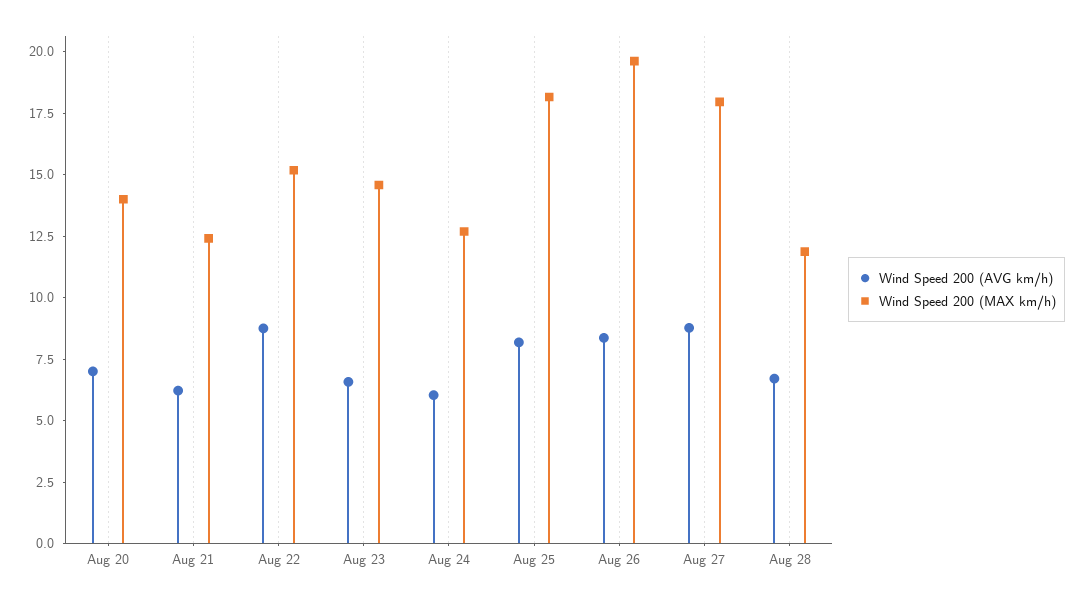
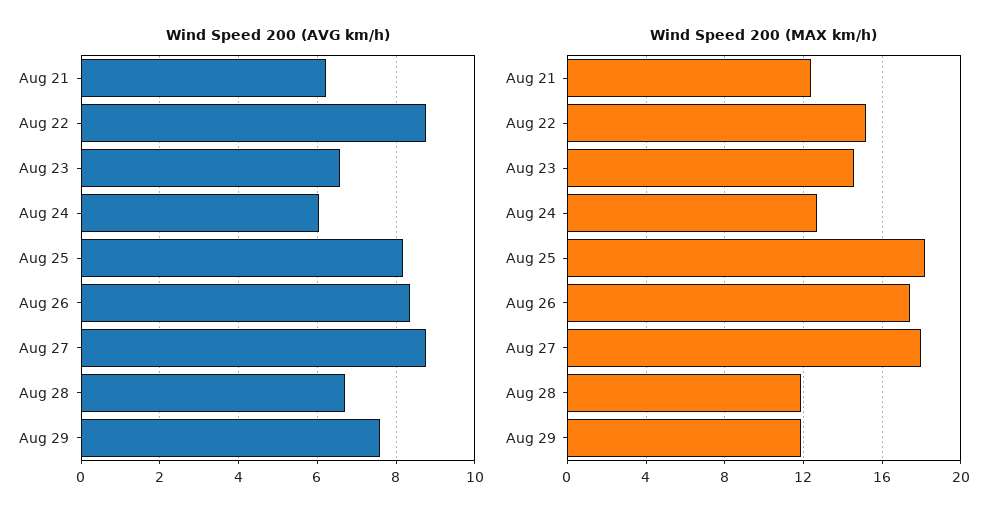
Wind Speed 200 (AVG km/h), Aug 20: 7 -> none
Wind Speed 200 (MAX km/h), Aug 20: 14 -> none
Wind Speed 200 (MAX km/h), Aug 26: 19.5 -> 17.5
Wind Speed 200 (AVG km/h), Aug 29: none -> 7.6
Wind Speed 200 (MAX km/h), Aug 29: none -> 12

